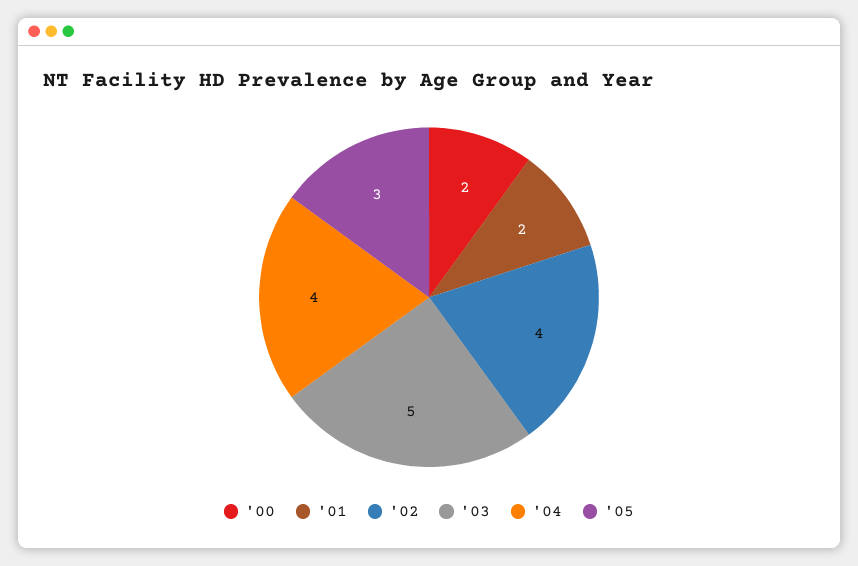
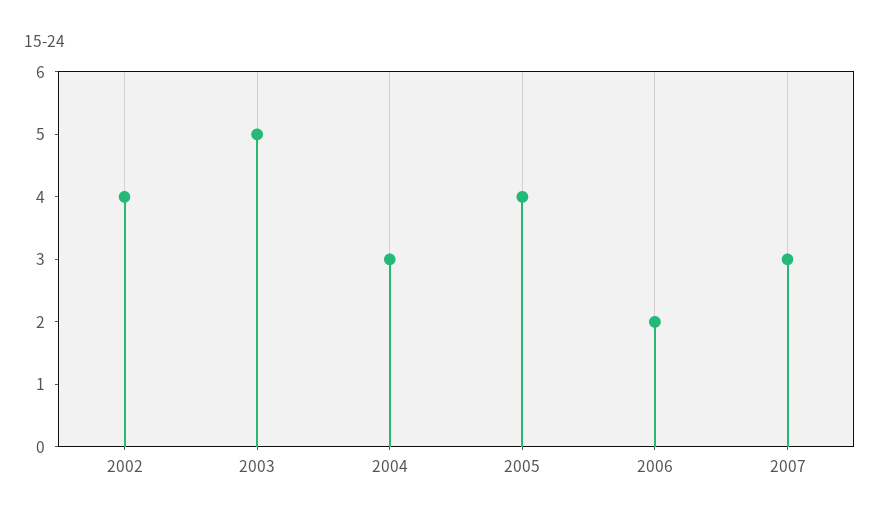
'00: 2 -> none
'01: 2 -> none
'04: 4 -> 3
'05: 3 -> 4
2006: none -> 2
2007: none -> 3

